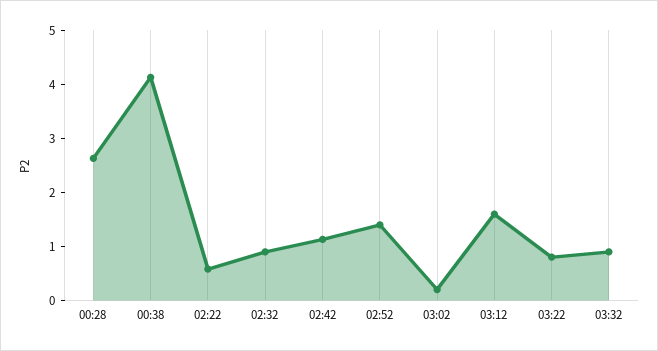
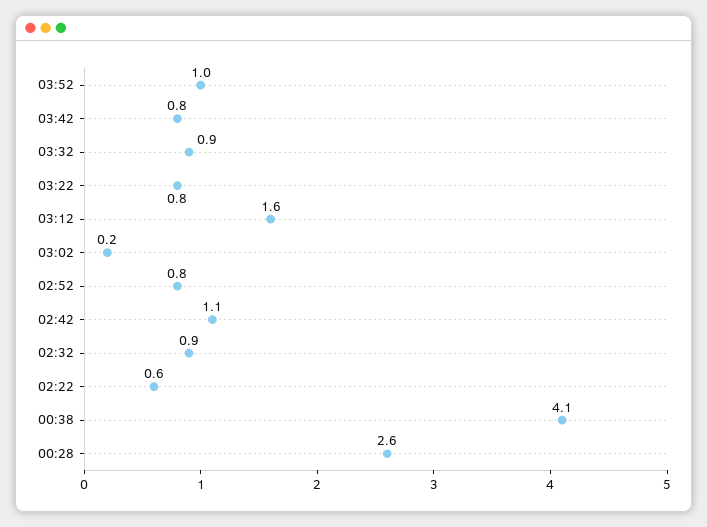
02:52: 1.4 -> 0.8
03:52: none -> 1
03:42: none -> 0.8

